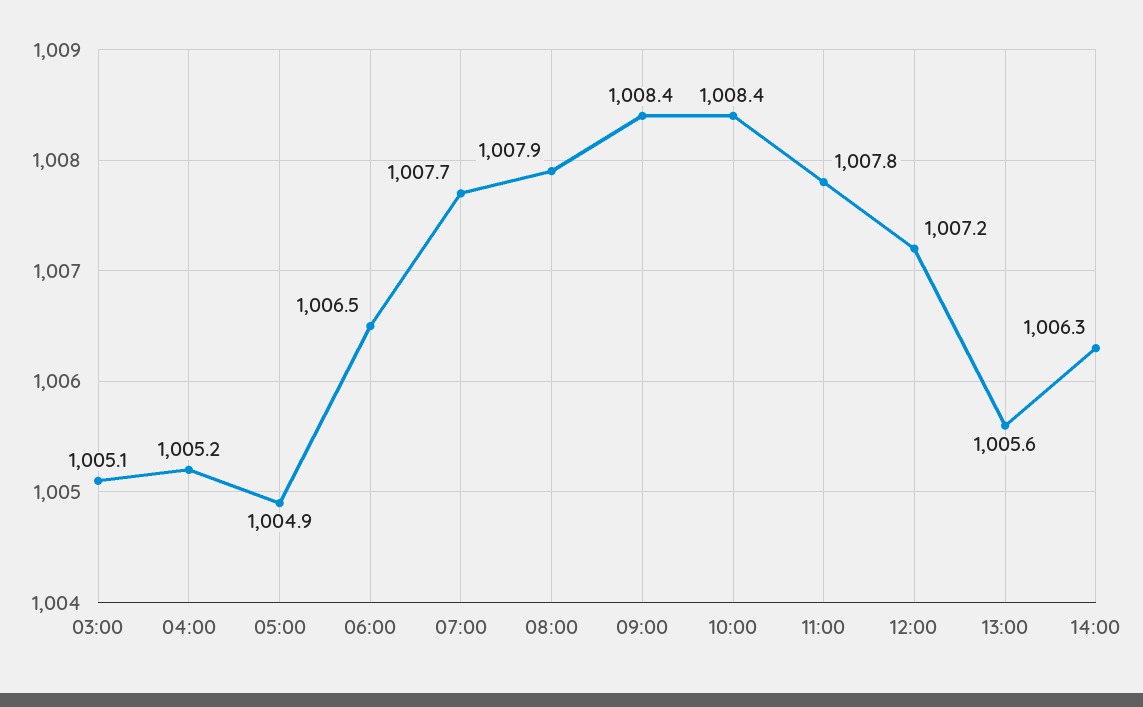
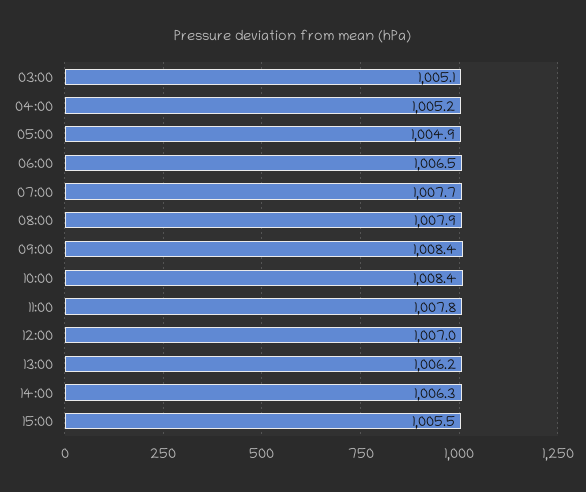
12:00: 1007.2 -> 1007
13:00: 1005.6 -> 1006.2
15:00: none -> 1005.5

